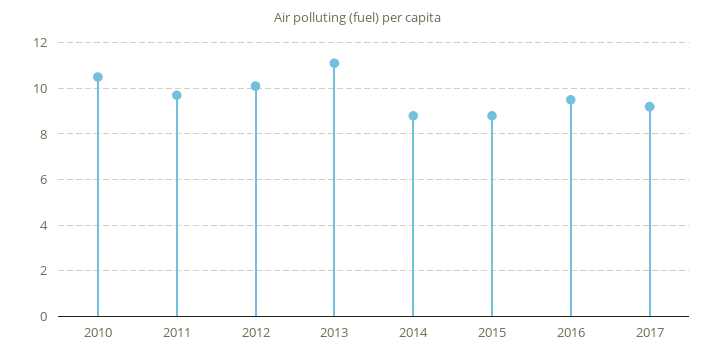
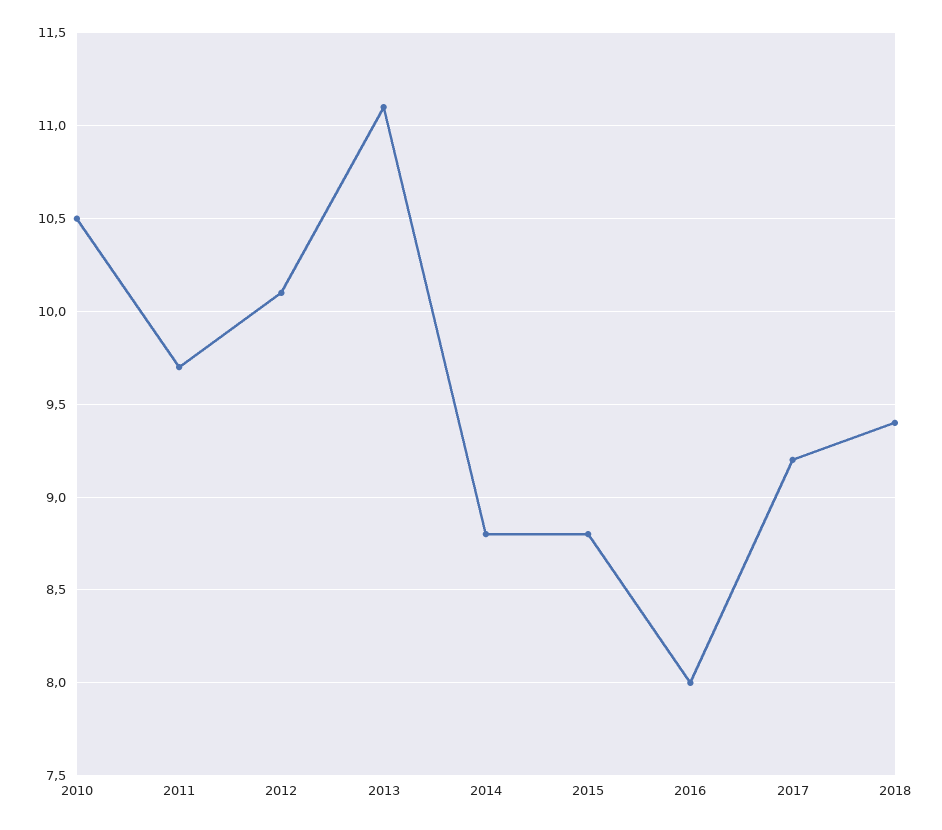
2016: 9.5 -> 8
2018: none -> 9.4

